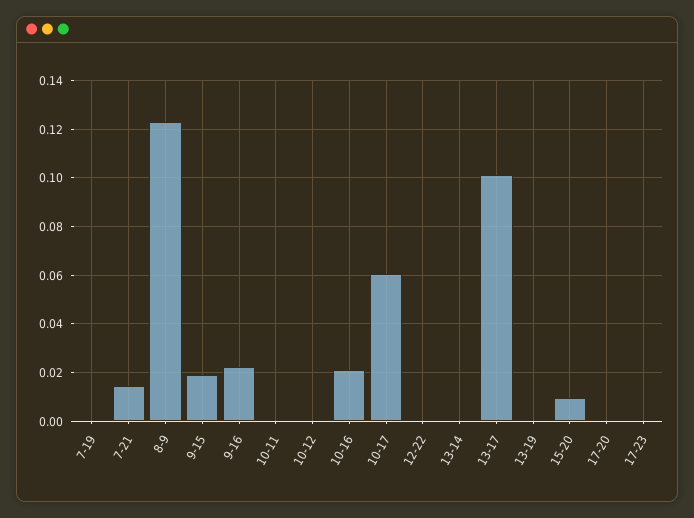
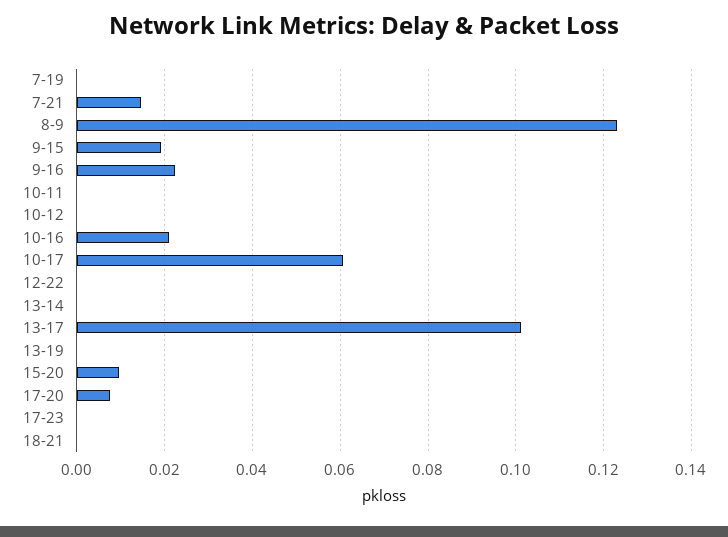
17-20: 0 -> 0.008
18-21: none -> 0

